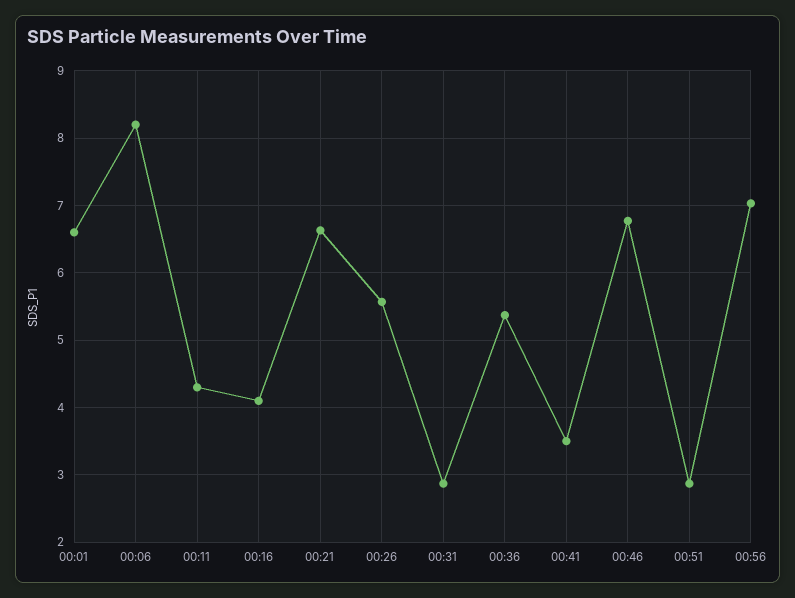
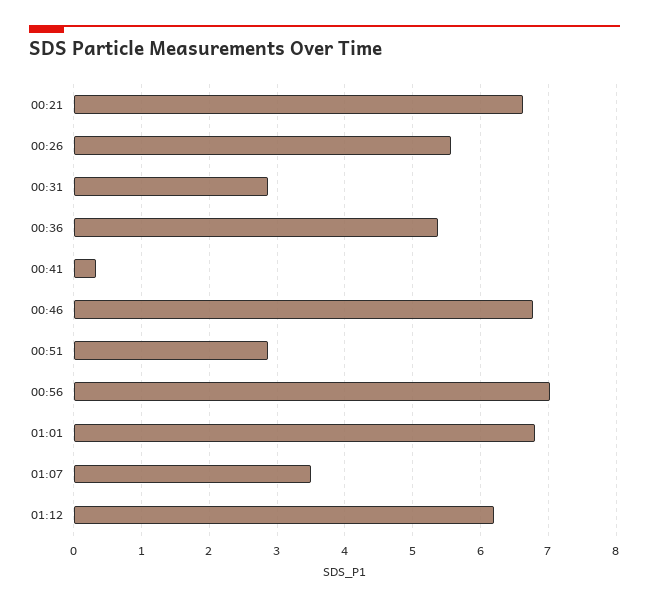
00:01: 6.6 -> none
00:06: 8.2 -> none
00:11: 4.3 -> none
00:16: 4.1 -> none
00:41: 3.5 -> 0.3
01:01: none -> 6.8
01:07: none -> 3.5
01:12: none -> 6.2

